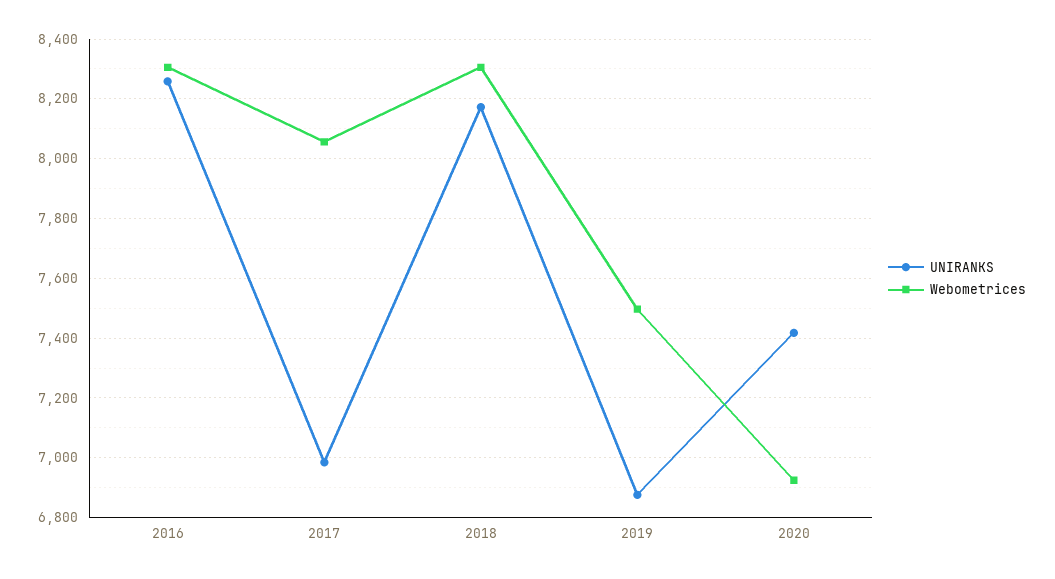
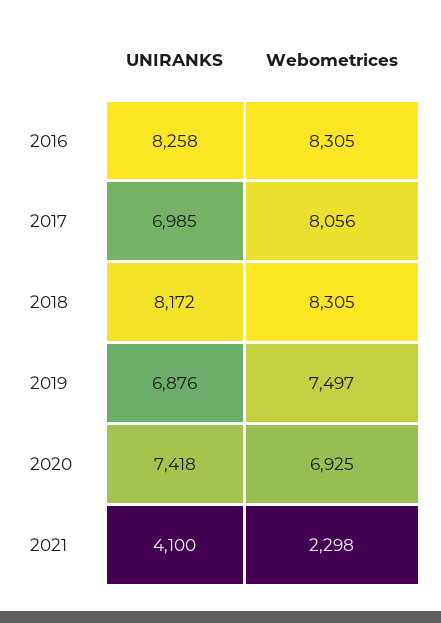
UNIRANKS, 2021: none -> 4100
Webometrices, 2021: none -> 2298

